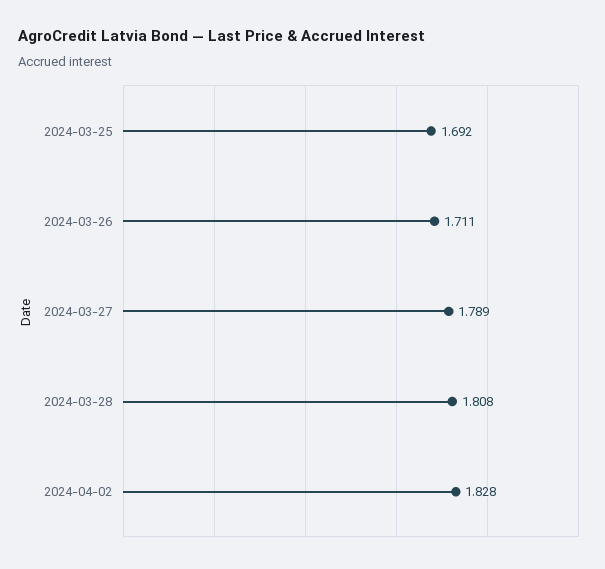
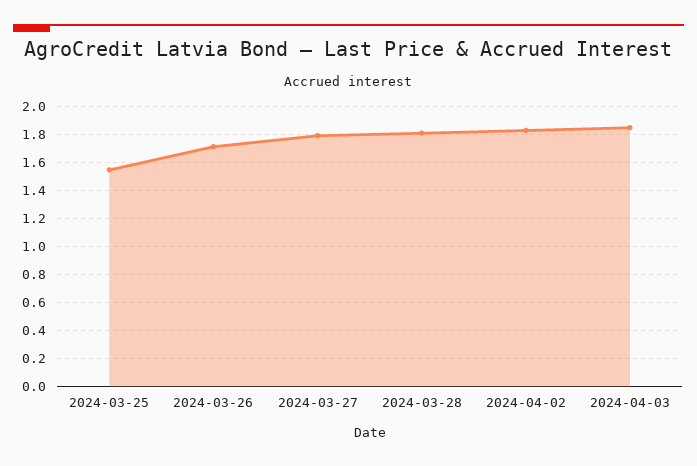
2024-03-25: 1.692 -> 1.55
2024-04-03: none -> 1.85

